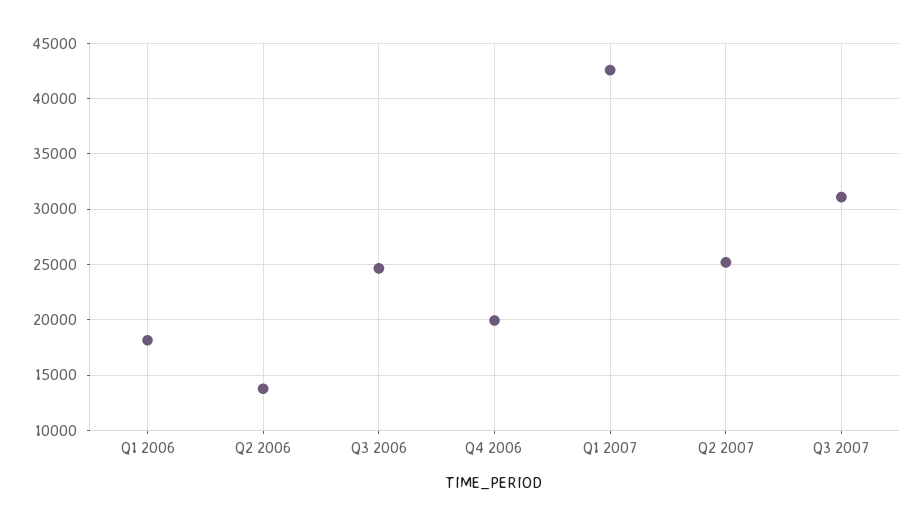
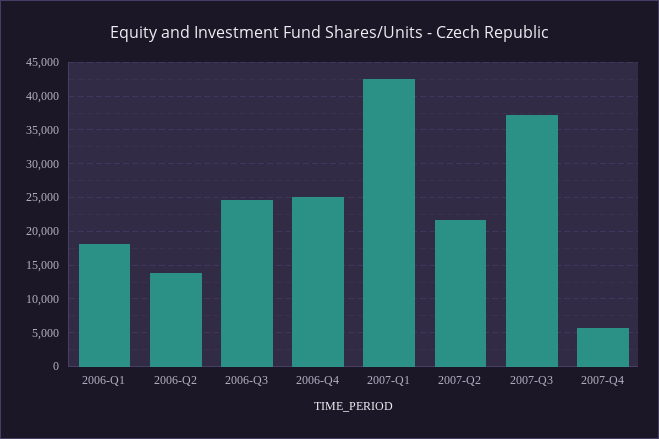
Q4 2006: 20000 -> 25000
Q2 2007: 25000 -> 22000
Q3 2007: 31000 -> 37000
2007-Q4: none -> 6000

